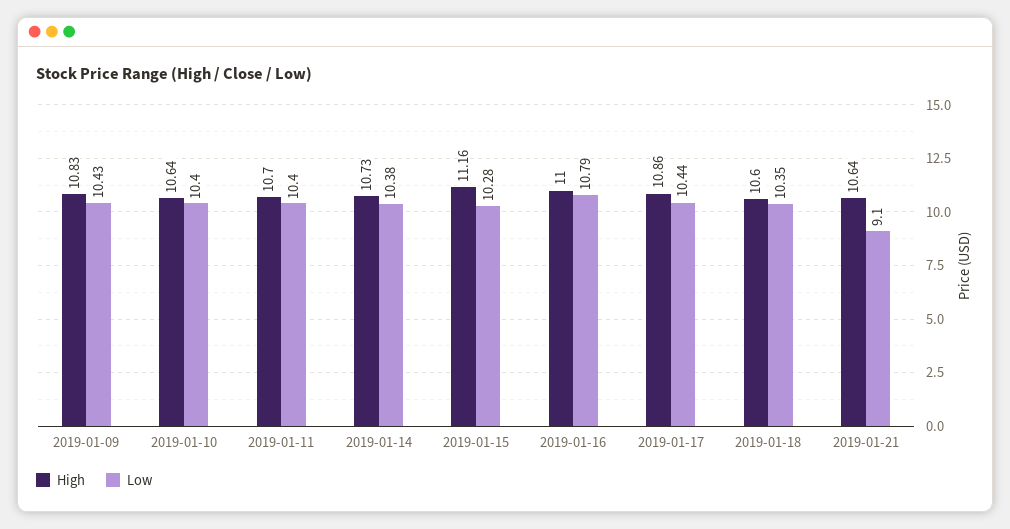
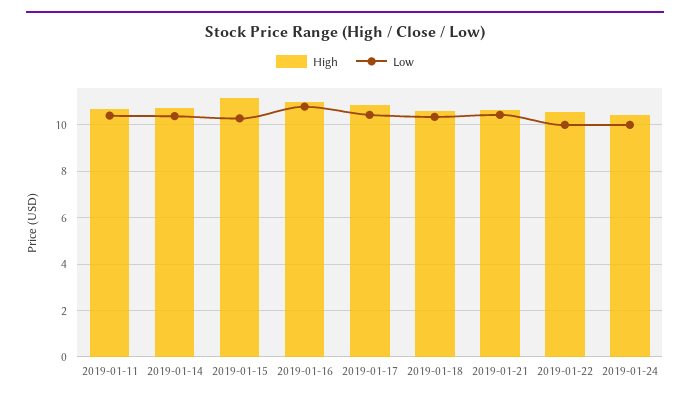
High, 2019-01-09: 10.83 -> none
Low, 2019-01-09: 10.43 -> none
High, 2019-01-10: 10.64 -> none
Low, 2019-01-10: 10.4 -> none
Low, 2019-01-21: 9.1 -> 10.5
High, 2019-01-22: none -> 10.5
Low, 2019-01-22: none -> 10
High, 2019-01-24: none -> 10.5
Low, 2019-01-24: none -> 10

